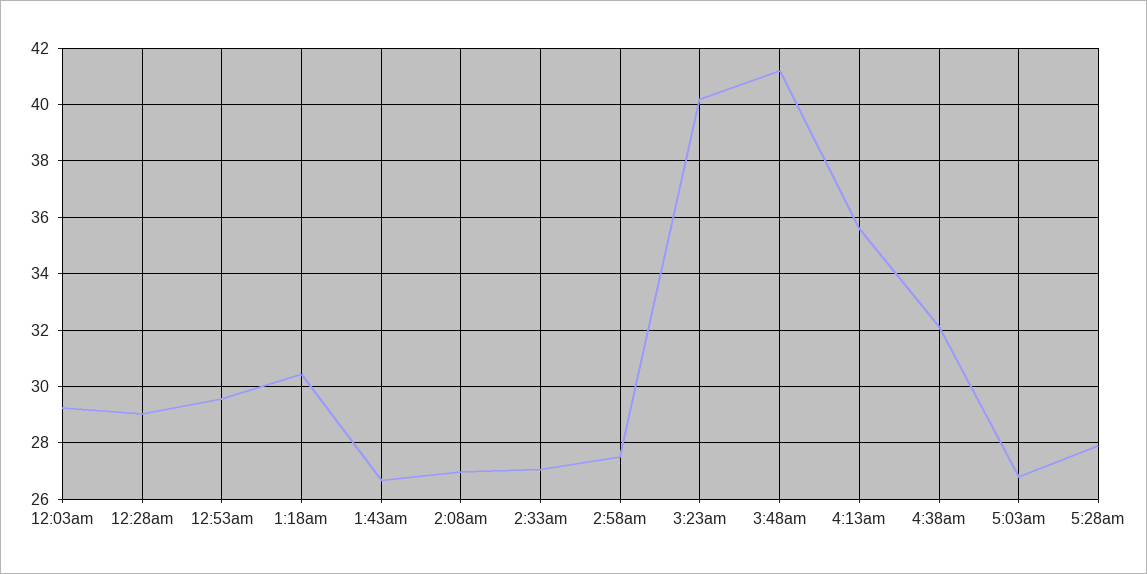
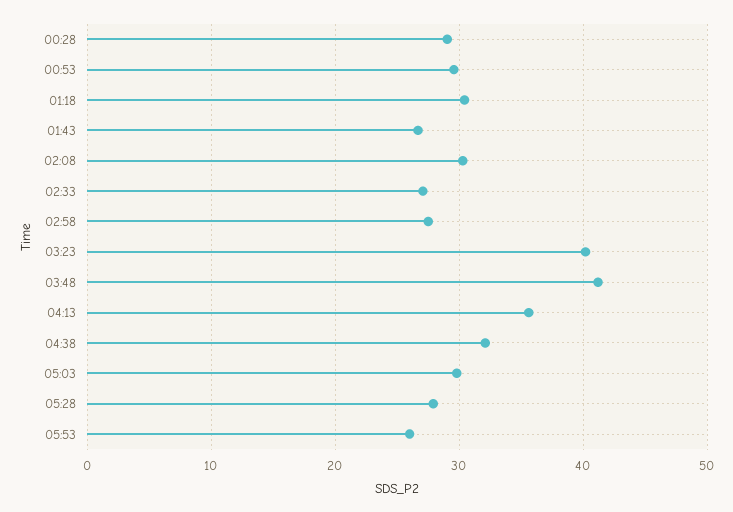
12:03am: 29.25 -> none
2:08am: 27 -> 30
5:03am: 26.75 -> 30
05:53: none -> 26

